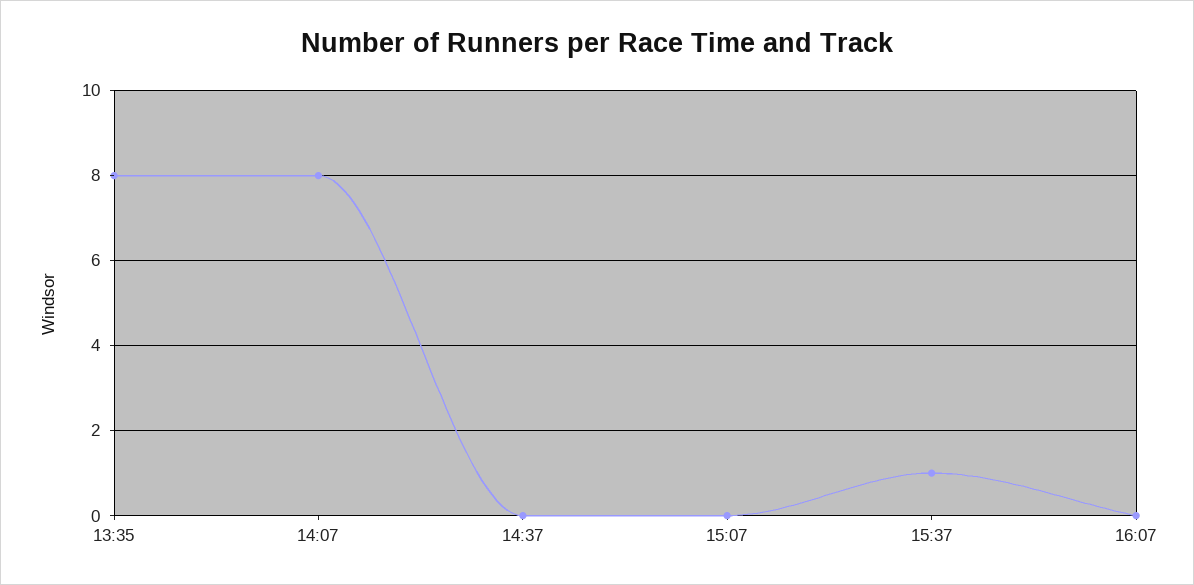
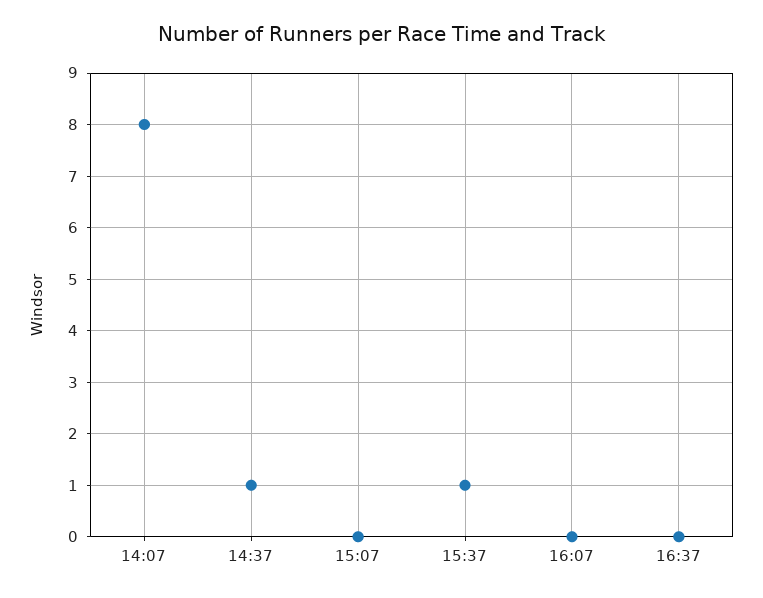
13:35: 8 -> none
14:37: 0 -> 1
16:37: none -> 0

